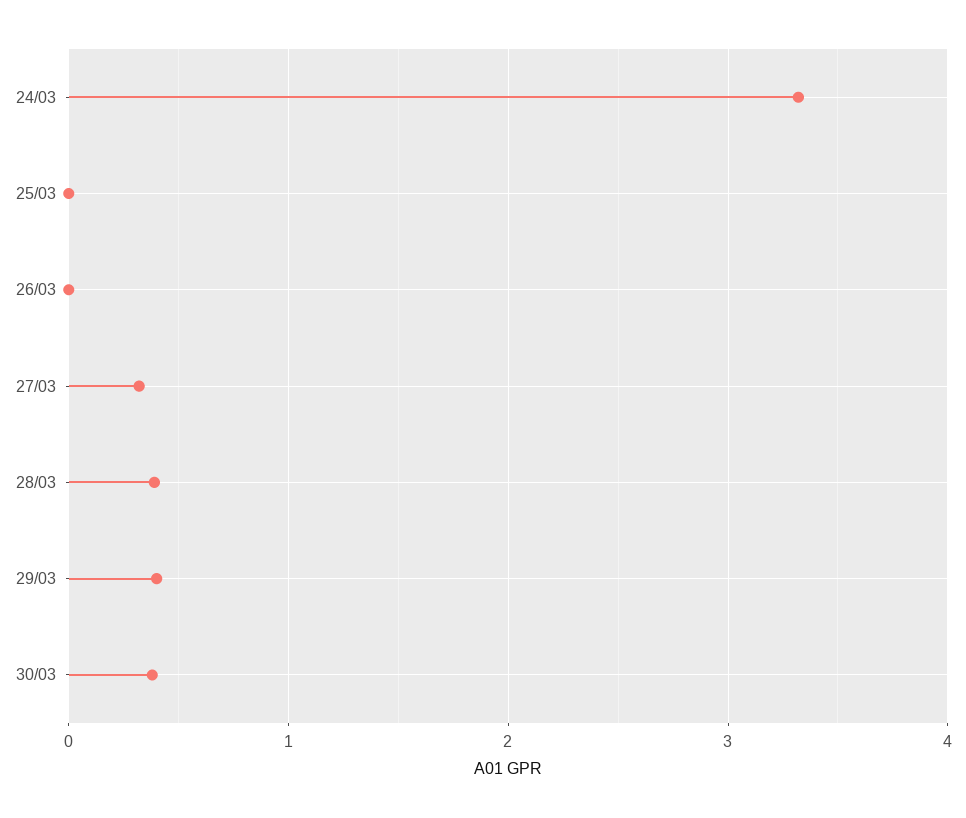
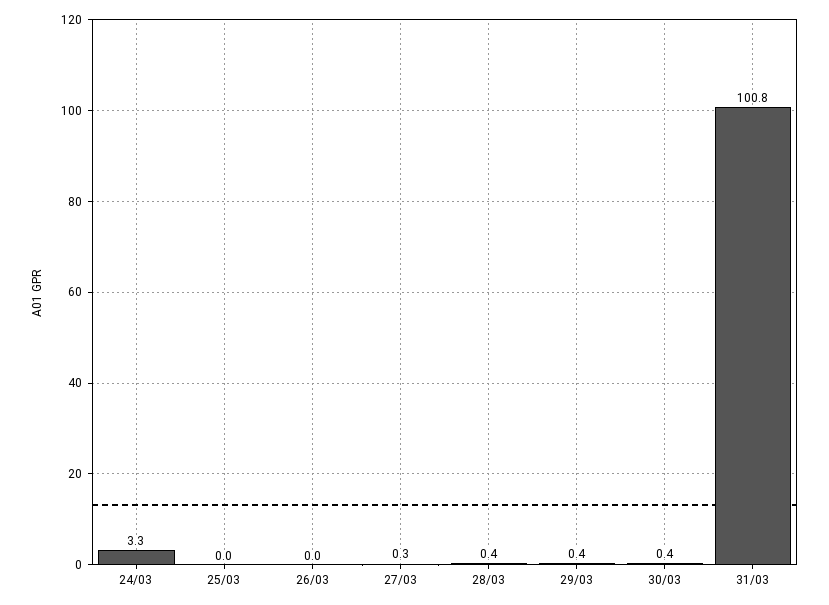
31/03: none -> 100.8

